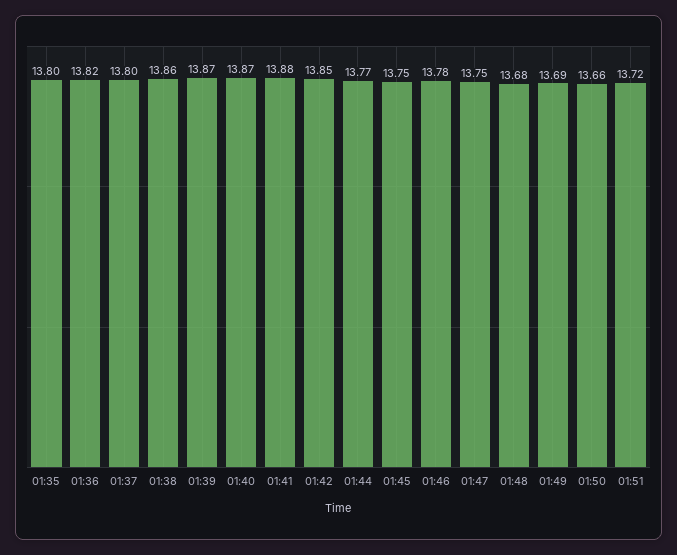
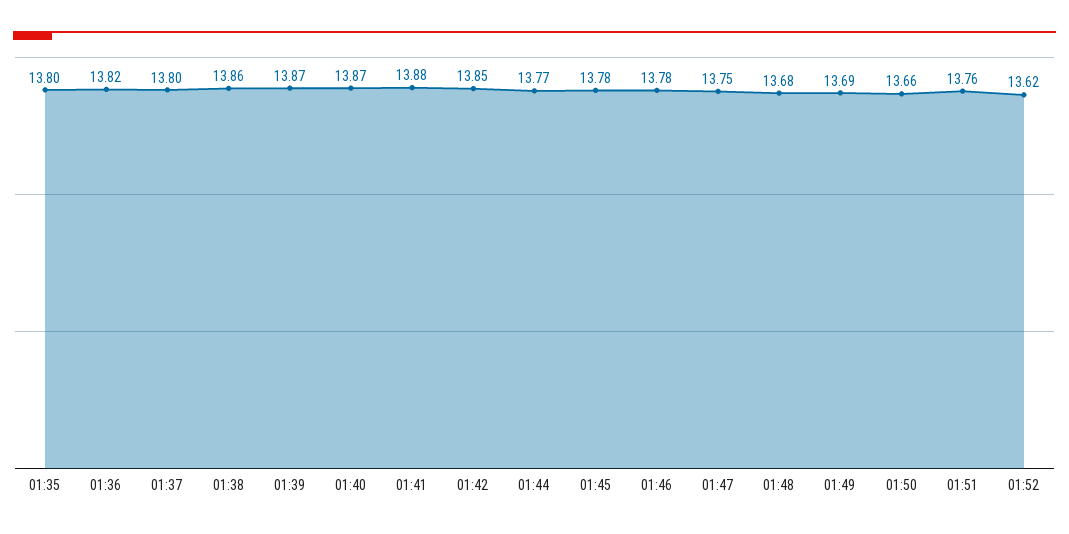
01:45: 13.75 -> 13.78
01:51: 13.72 -> 13.76
01:52: none -> 13.62

